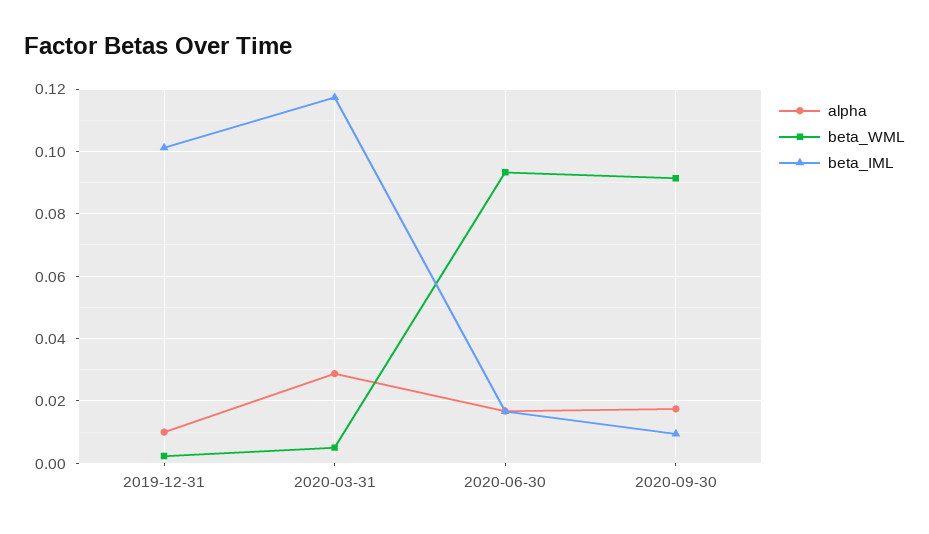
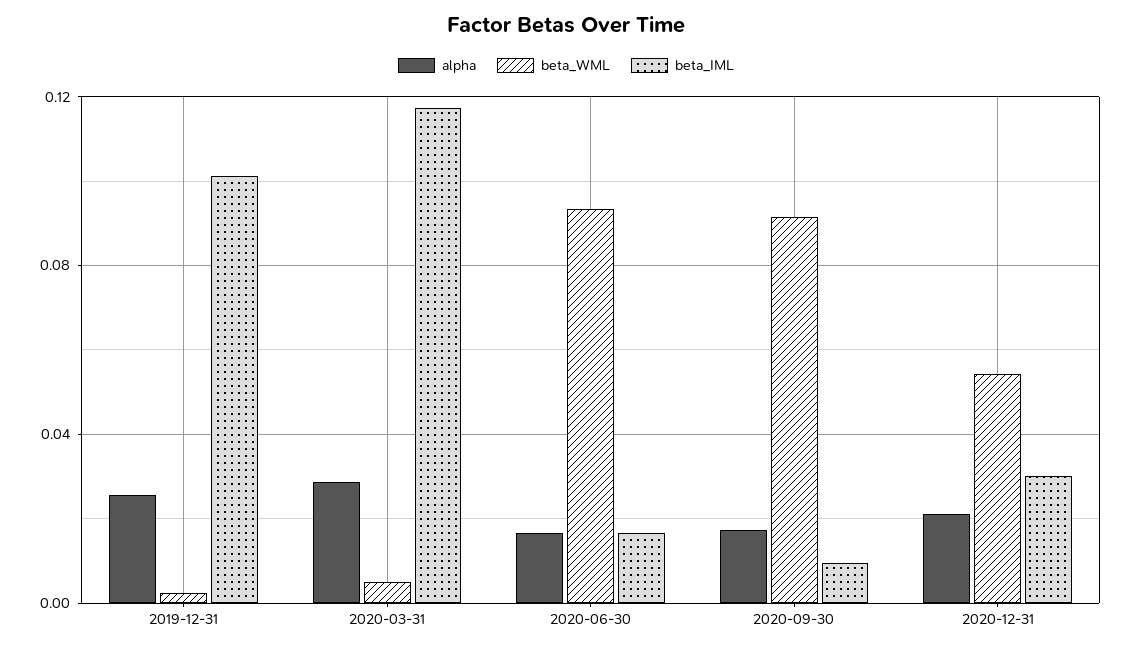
alpha, 2019-12-31: 0.01 -> 0.025
alpha, 2020-12-31: none -> 0.02
beta_WML, 2020-12-31: none -> 0.055
beta_IML, 2020-12-31: none -> 0.03

